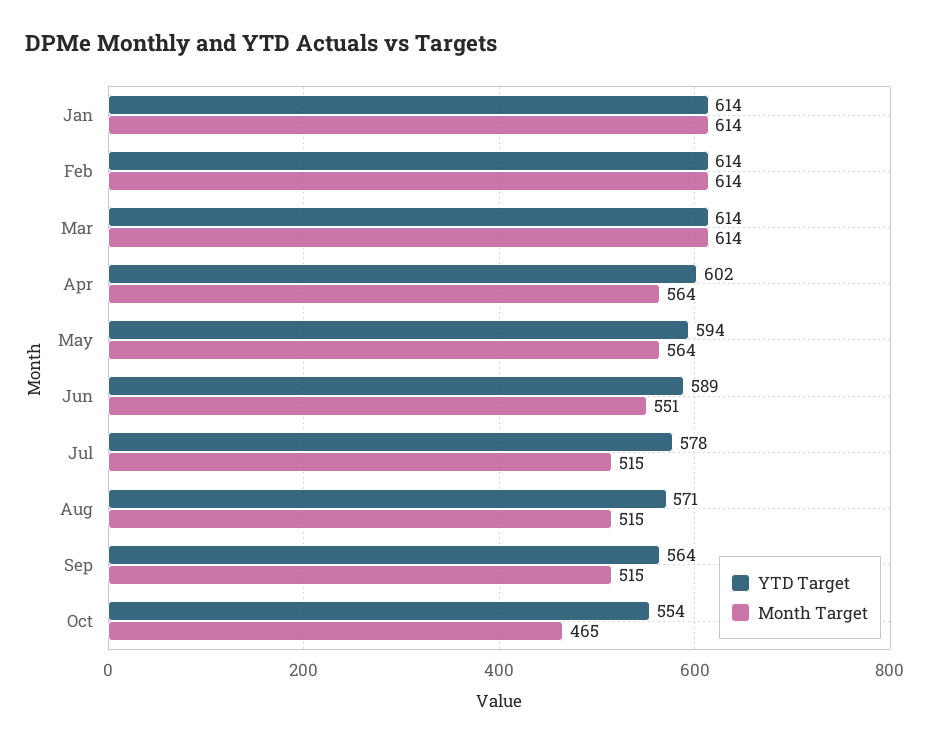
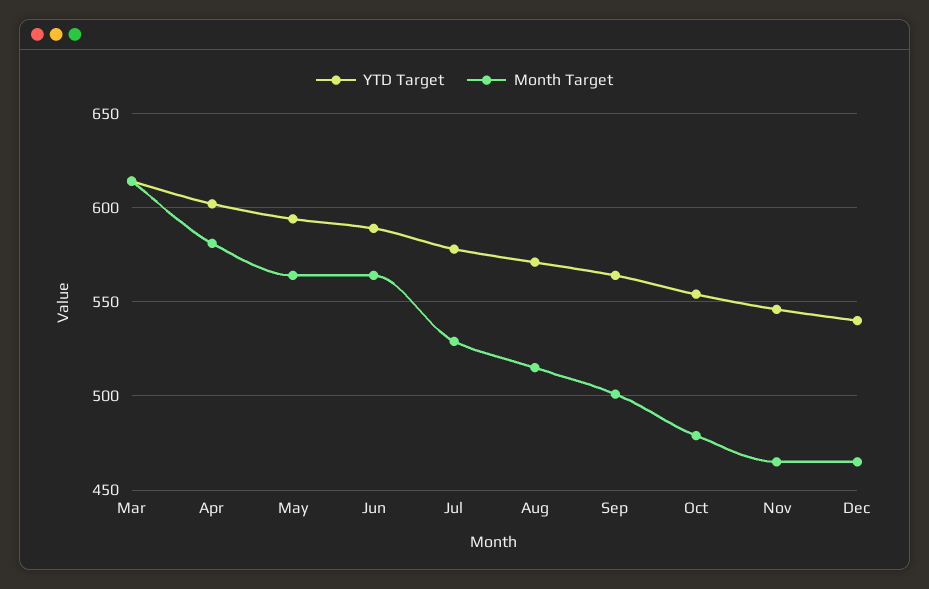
YTD Target, Jan: 614 -> none
Month Target, Jan: 614 -> none
YTD Target, Feb: 614 -> none
Month Target, Feb: 614 -> none
Month Target, Apr: 564 -> 580
Month Target, Jun: 551 -> 565
Month Target, Jul: 515 -> 530
Month Target, Sep: 515 -> 500
Month Target, Oct: 465 -> 480
YTD Target, Nov: none -> 545
Month Target, Nov: none -> 465
YTD Target, Dec: none -> 540
Month Target, Dec: none -> 465

